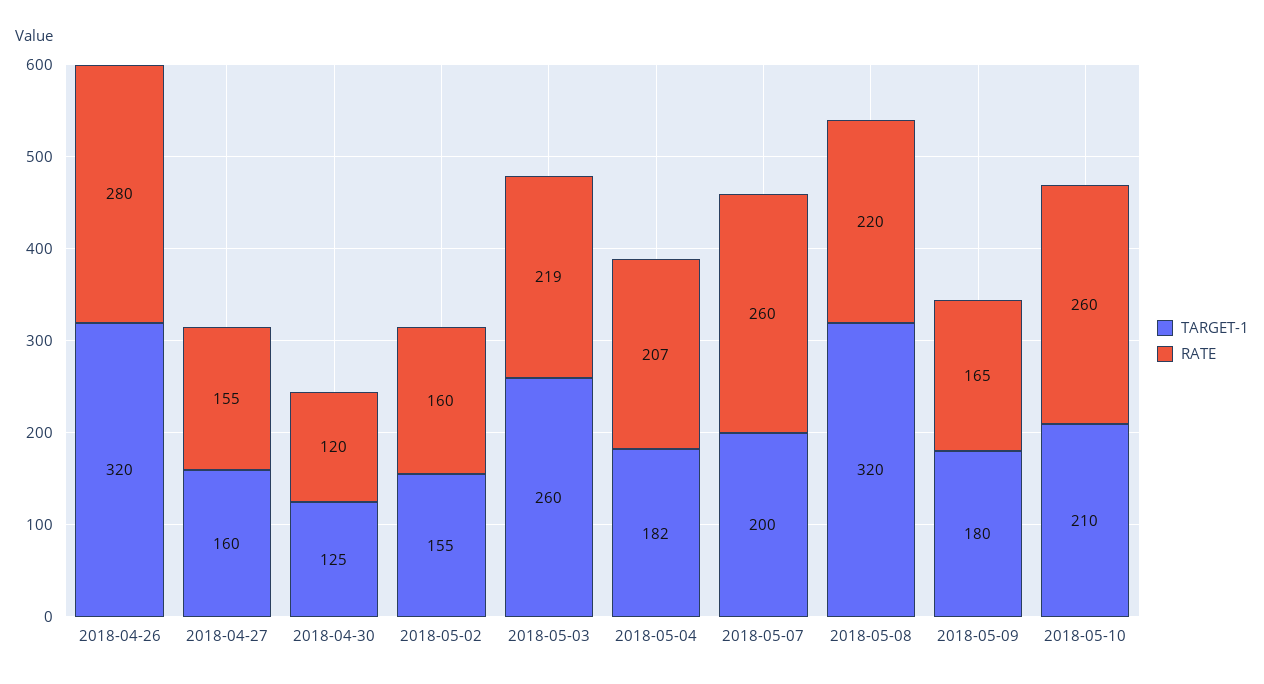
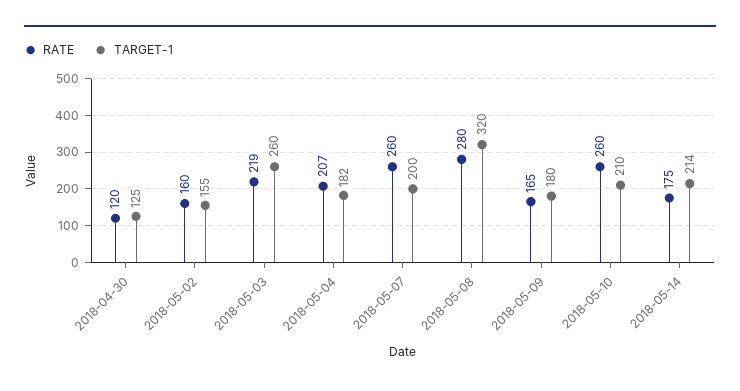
TARGET-1, 2018-04-26: 320 -> none
RATE, 2018-04-26: 280 -> none
TARGET-1, 2018-04-27: 160 -> none
RATE, 2018-04-27: 155 -> none
RATE, 2018-05-08: 220 -> 280
RATE, 2018-05-14: none -> 175
TARGET-1, 2018-05-14: none -> 214

